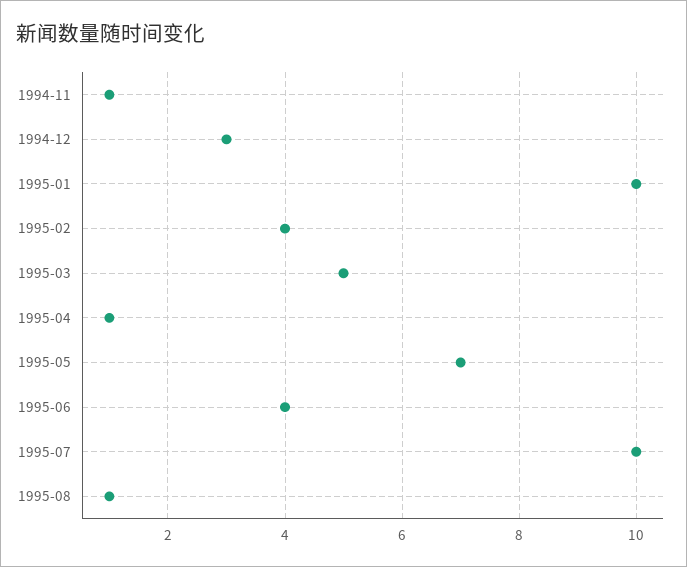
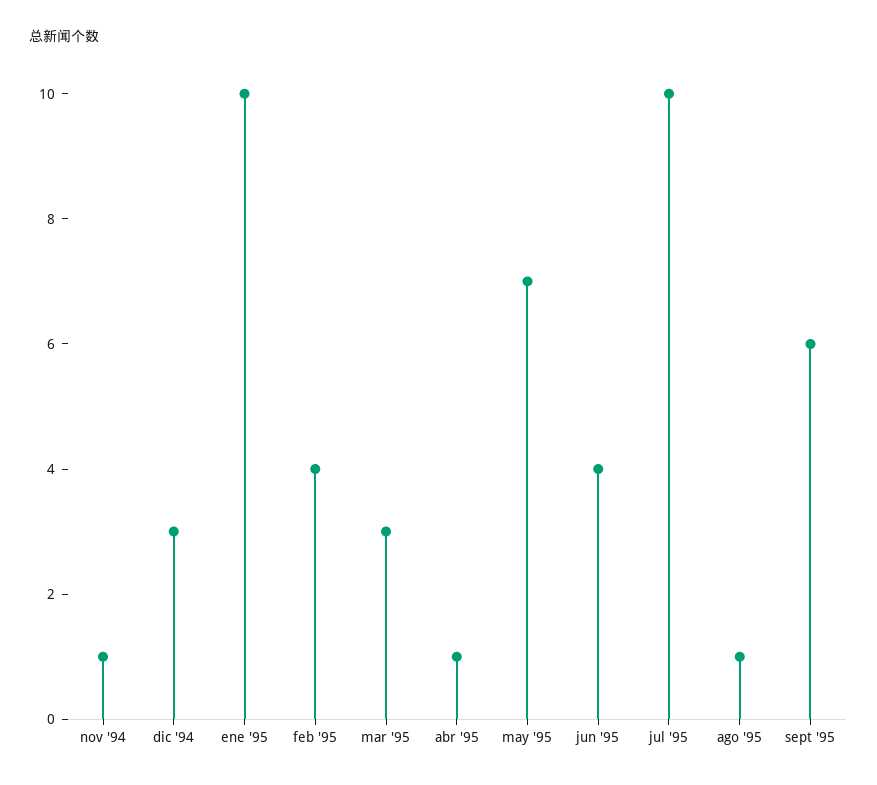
1995-03: 5 -> 3
sept '95: none -> 6

